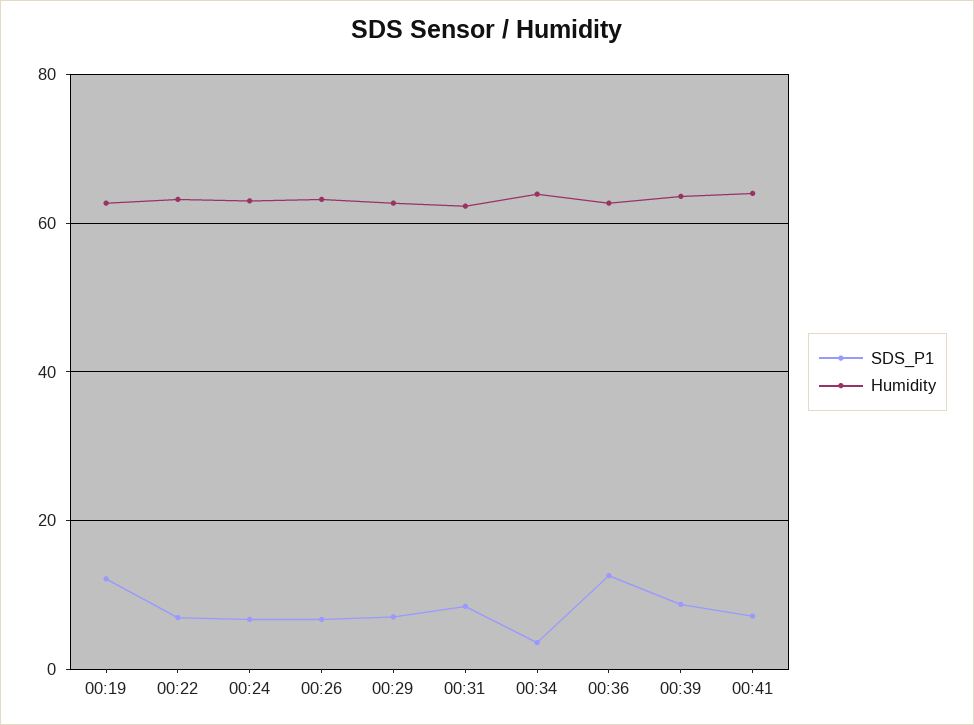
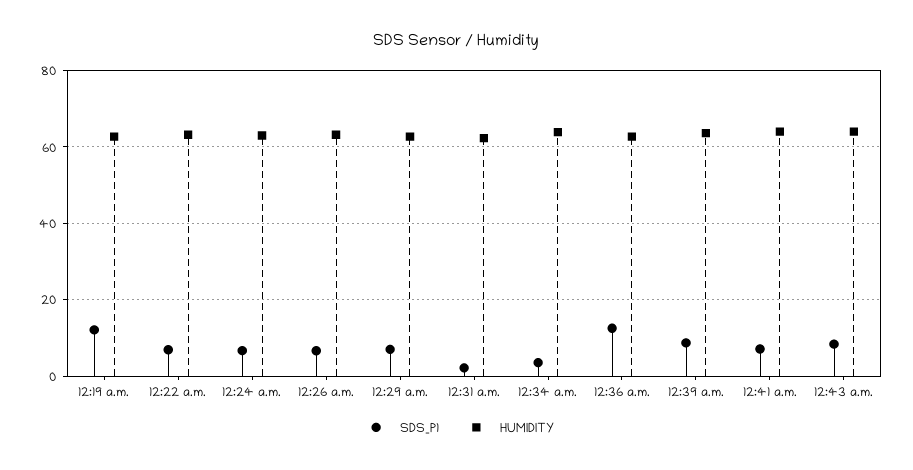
SDS_P1, 00:31: 8 -> 2
SDS_P1, 12:43 a.m.: none -> 8
Humidity, 12:43 a.m.: none -> 64

